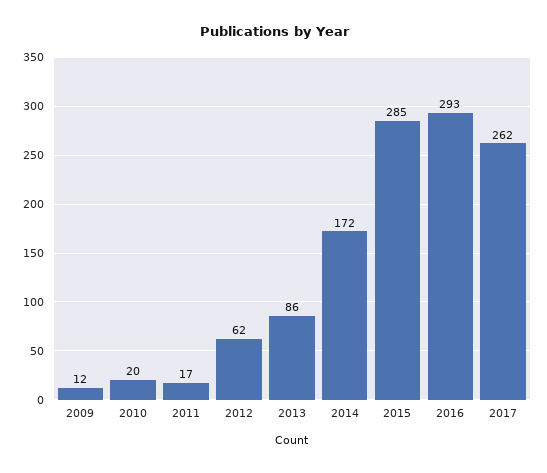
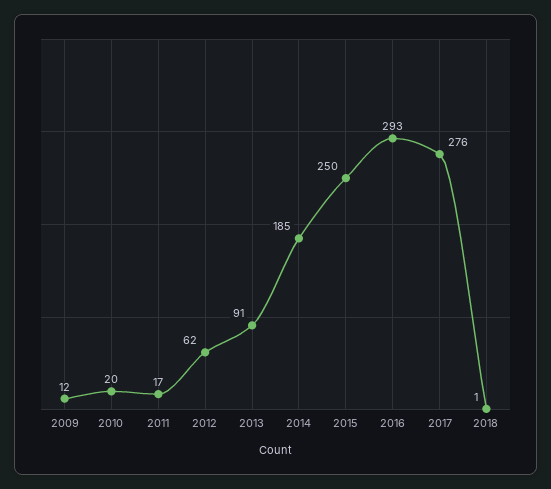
2013: 86 -> 91
2014: 172 -> 185
2015: 285 -> 250
2017: 262 -> 276
2018: none -> 1

